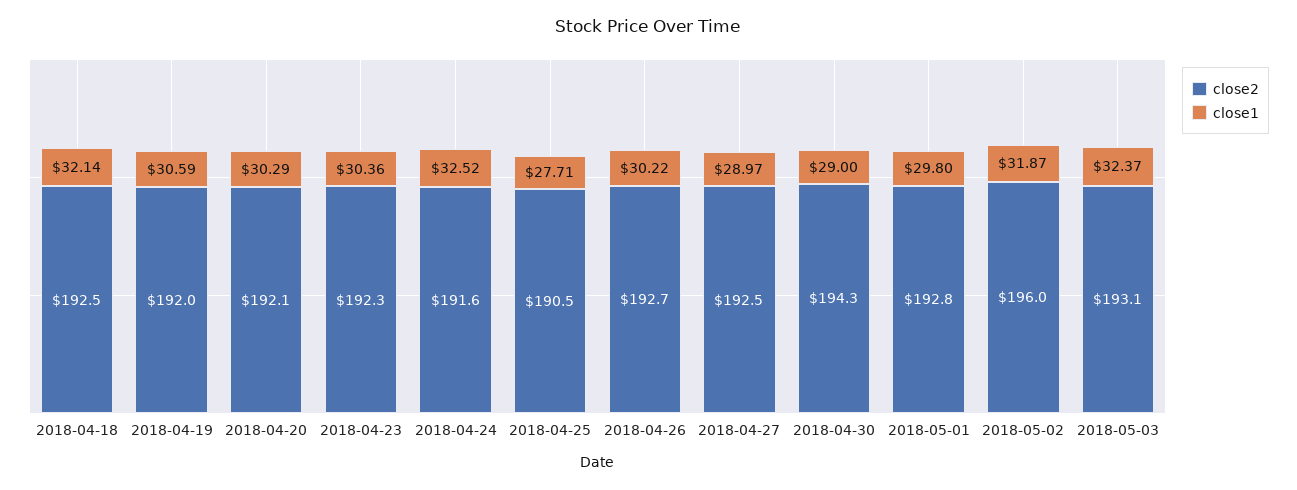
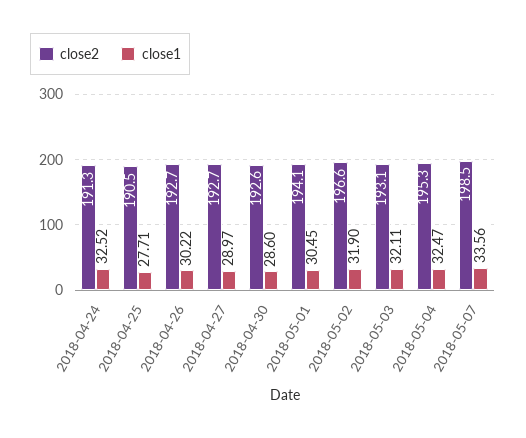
close2, 2018-04-18: 192.5 -> none
close1, 2018-04-18: 32.14 -> none
close2, 2018-04-19: 192 -> none
close1, 2018-04-19: 30.59 -> none
close2, 2018-04-20: 192.1 -> none
close1, 2018-04-20: 30.29 -> none
close2, 2018-04-23: 192.3 -> none
close1, 2018-04-23: 30.36 -> none
close2, 2018-04-24: 191.6 -> 191.3
close2, 2018-04-27: 192.5 -> 192.7
close2, 2018-04-30: 194.3 -> 192.6
close1, 2018-04-30: 29 -> 28.6
close2, 2018-05-01: 192.8 -> 194.1
close1, 2018-05-01: 29.8 -> 30.45
close2, 2018-05-02: 196 -> 196.6
close1, 2018-05-02: 31.87 -> 31.9
close1, 2018-05-03: 32.37 -> 32.11
close2, 2018-05-04: none -> 195.3
close1, 2018-05-04: none -> 32.47
close2, 2018-05-07: none -> 198.5
close1, 2018-05-07: none -> 33.56

